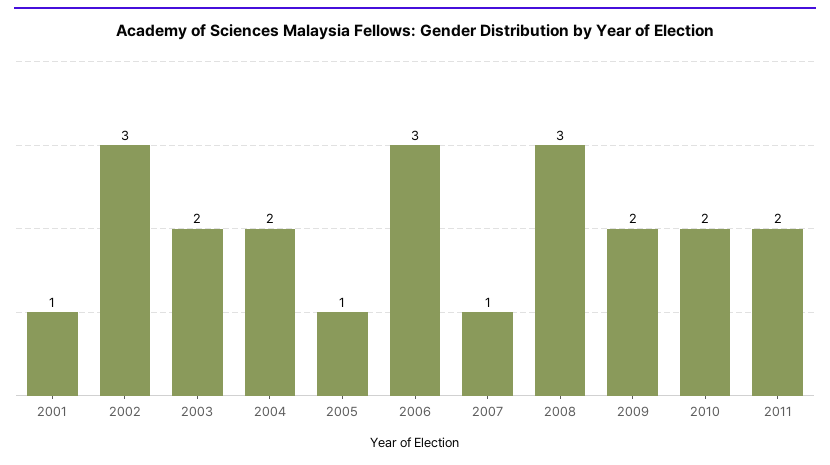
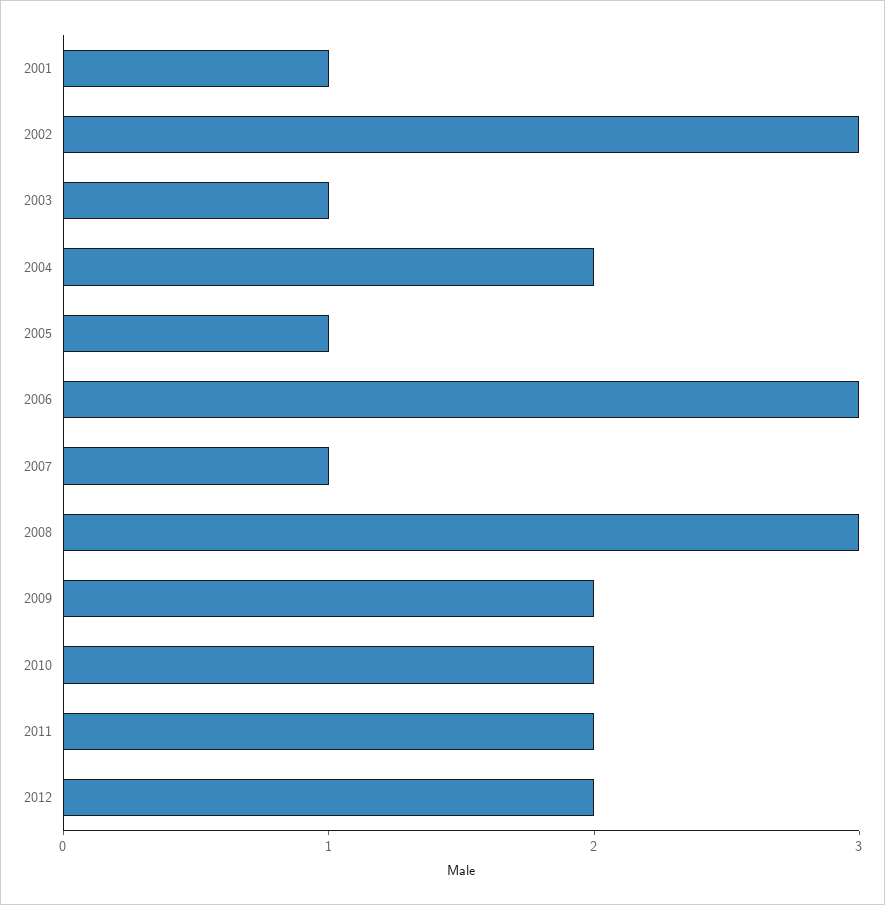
2003: 2 -> 1
2012: none -> 2

